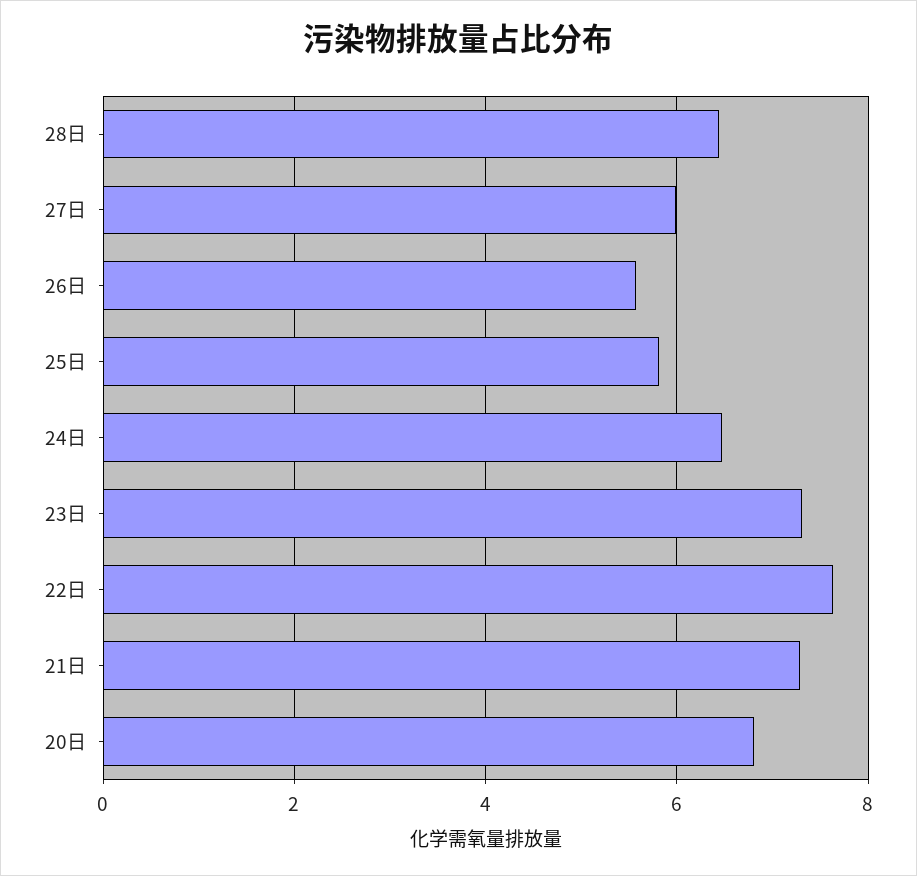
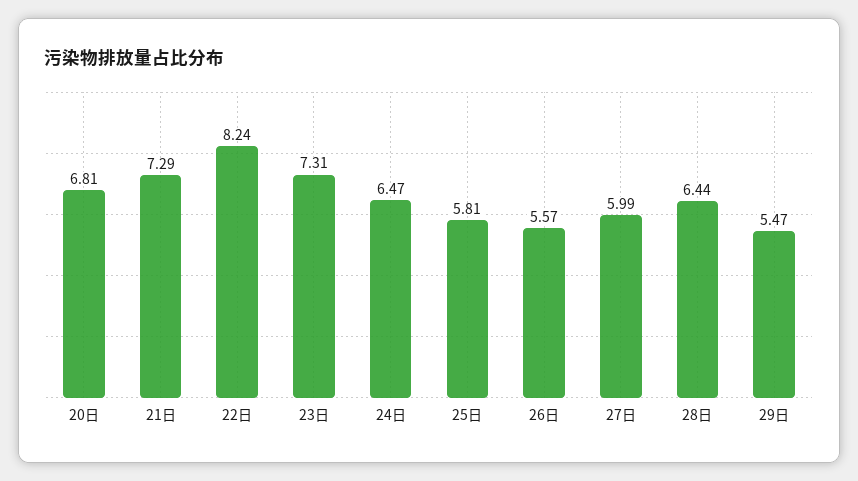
22日: 7.6 -> 8.24
29日: none -> 5.47

